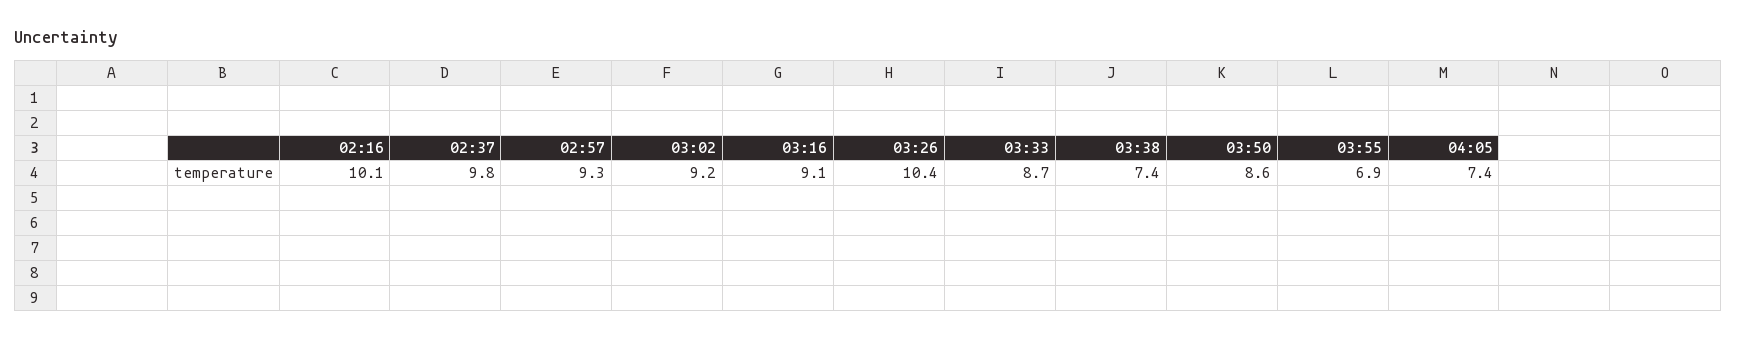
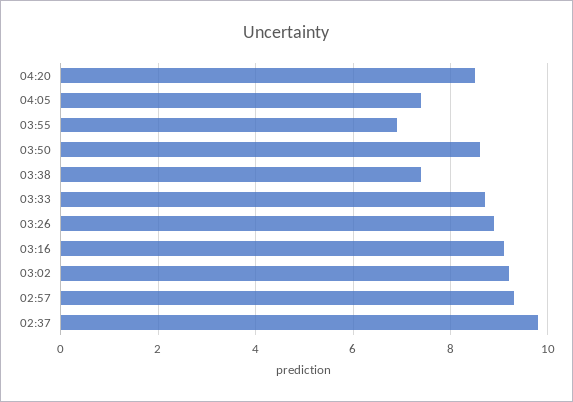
02:16: 10.1 -> none
03:26: 10.4 -> 9
04:20: none -> 8.5

